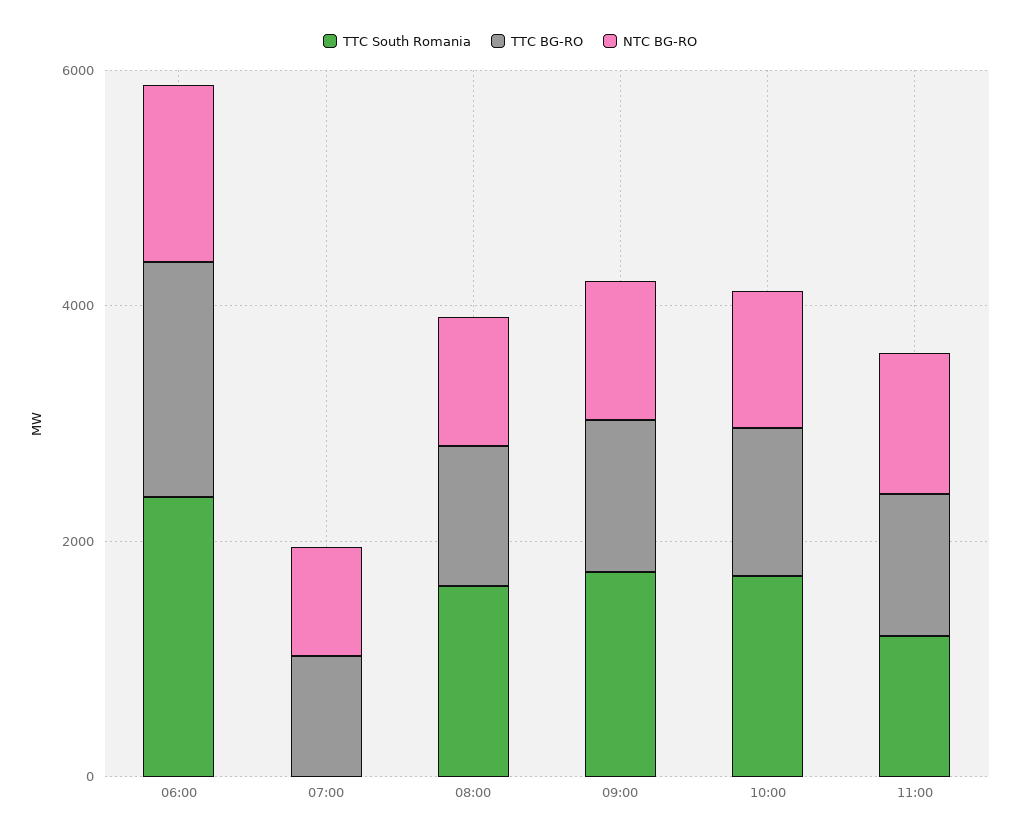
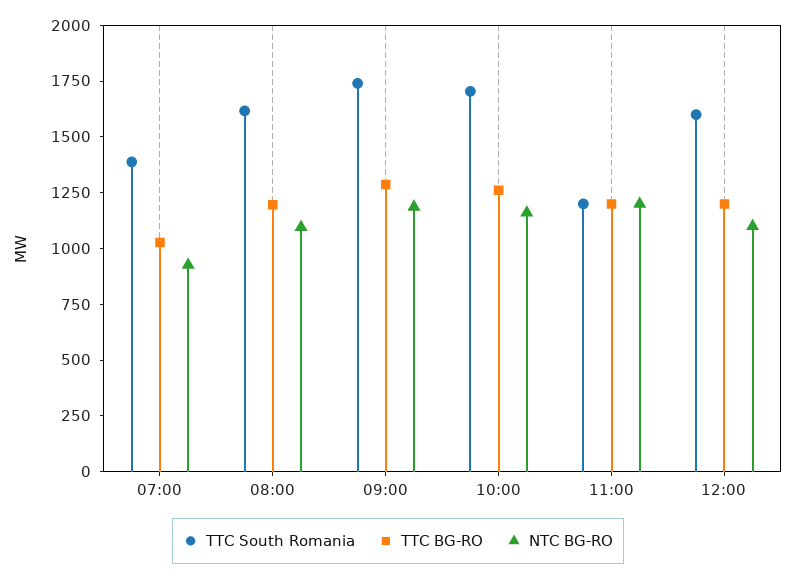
TTC South Romania, 06:00: 2500 -> none
TTC BG-RO, 06:00: 2000 -> none
NTC BG-RO, 06:00: 1500 -> none
TTC South Romania, 07:00: 0 -> 1400
TTC South Romania, 12:00: none -> 1600
TTC BG-RO, 12:00: none -> 1200
NTC BG-RO, 12:00: none -> 1100

